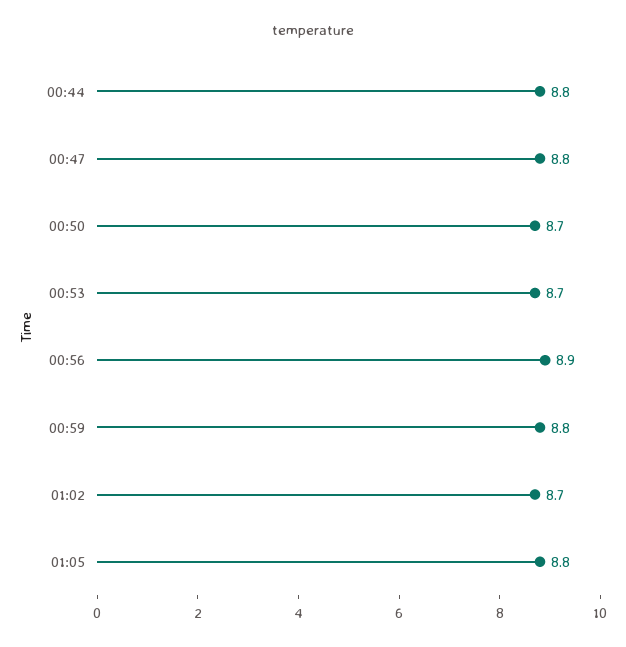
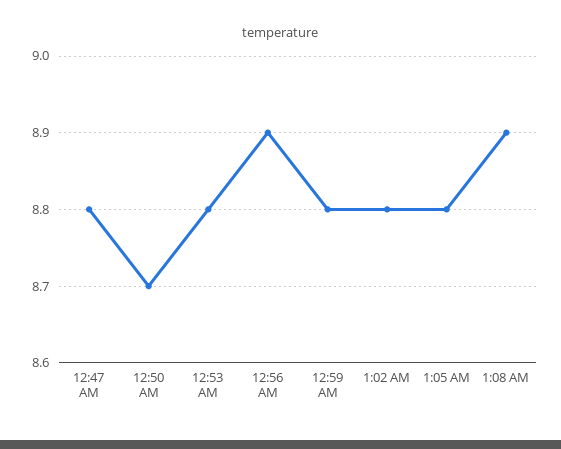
00:44: 8.8 -> none
00:53: 8.7 -> 8.8
01:02: 8.7 -> 8.8
1:08 AM: none -> 8.9

